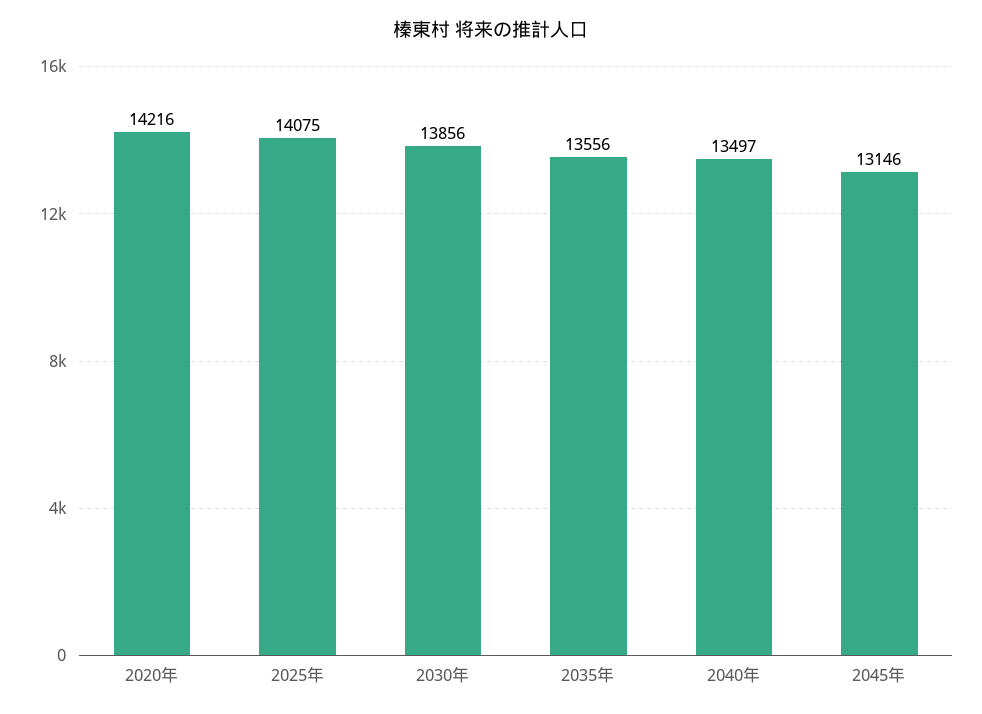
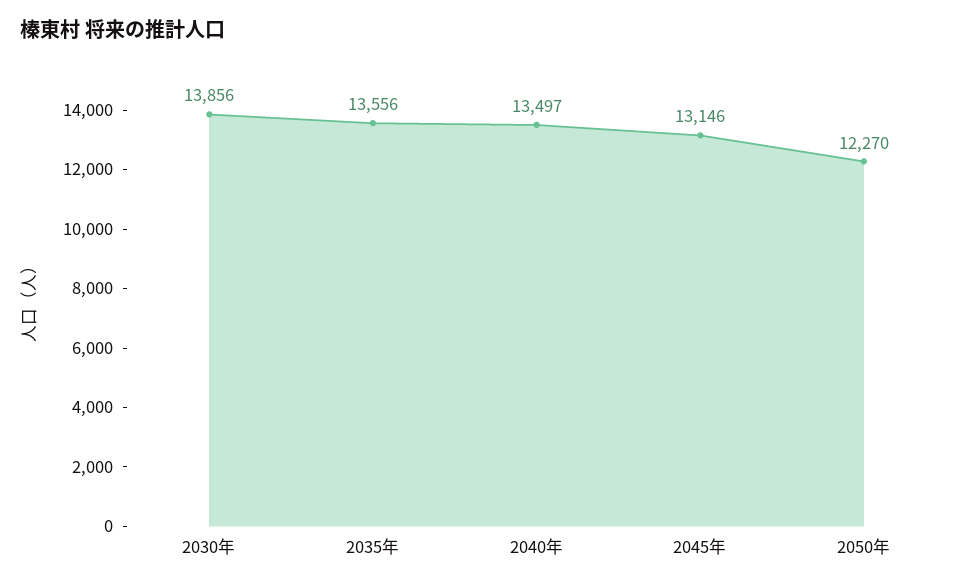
2020年: 14216 -> none
2025年: 14075 -> none
2050年: none -> 12270

